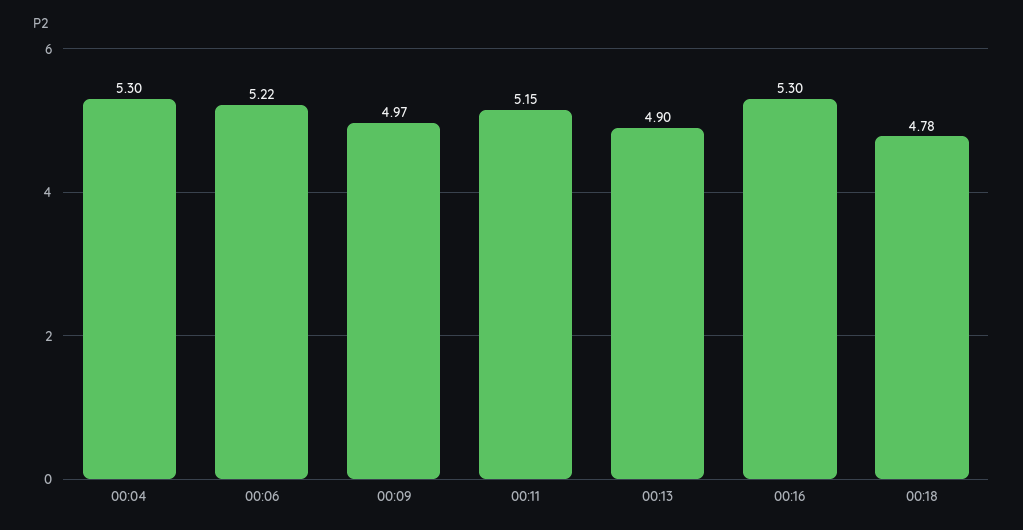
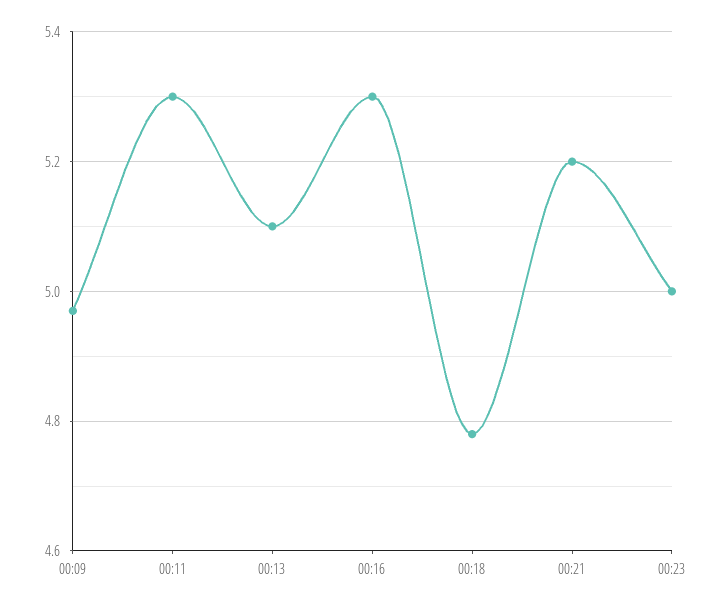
00:04: 5.3 -> none
00:06: 5.22 -> none
00:11: 5.15 -> 5.3
00:13: 4.9 -> 5.1
00:21: none -> 5.2
00:23: none -> 5

